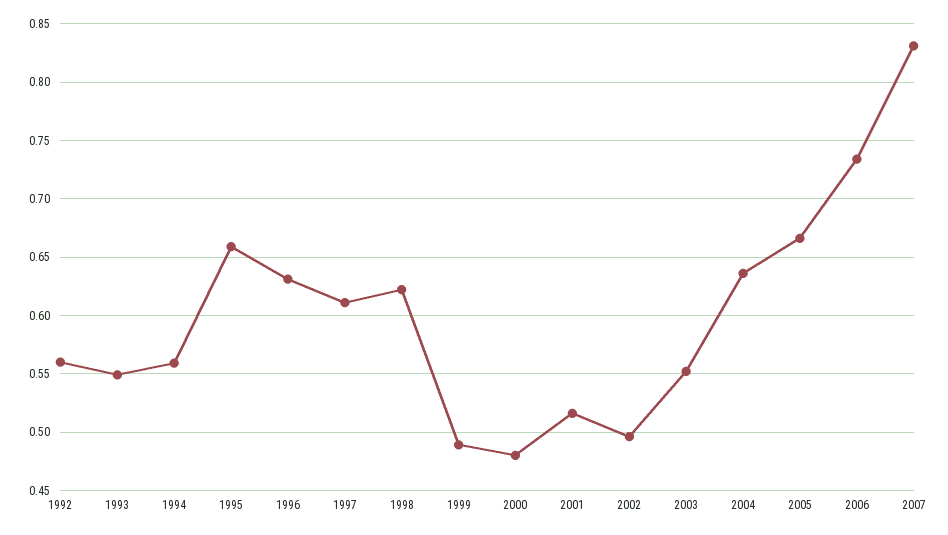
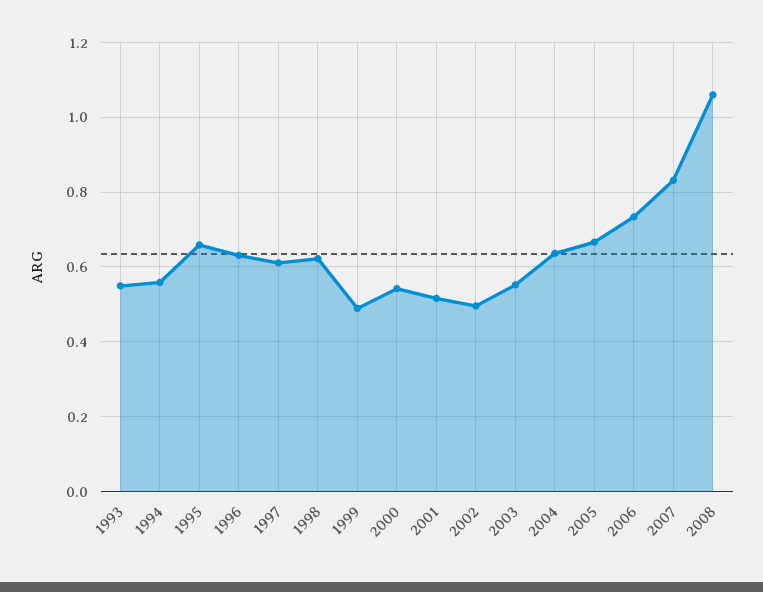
1992: 0.56 -> none
2000: 0.48 -> 0.54
2008: none -> 1.06

